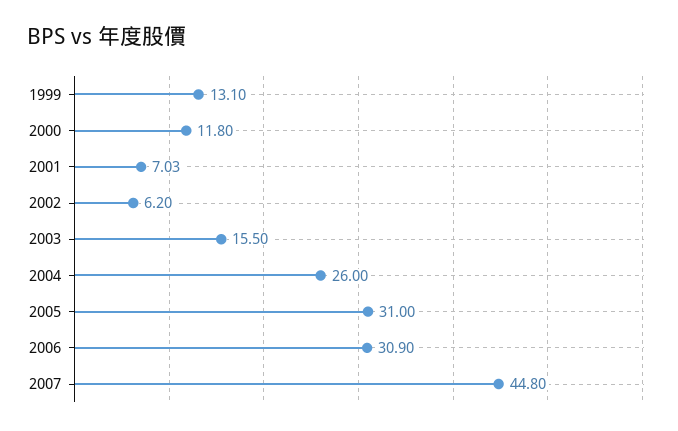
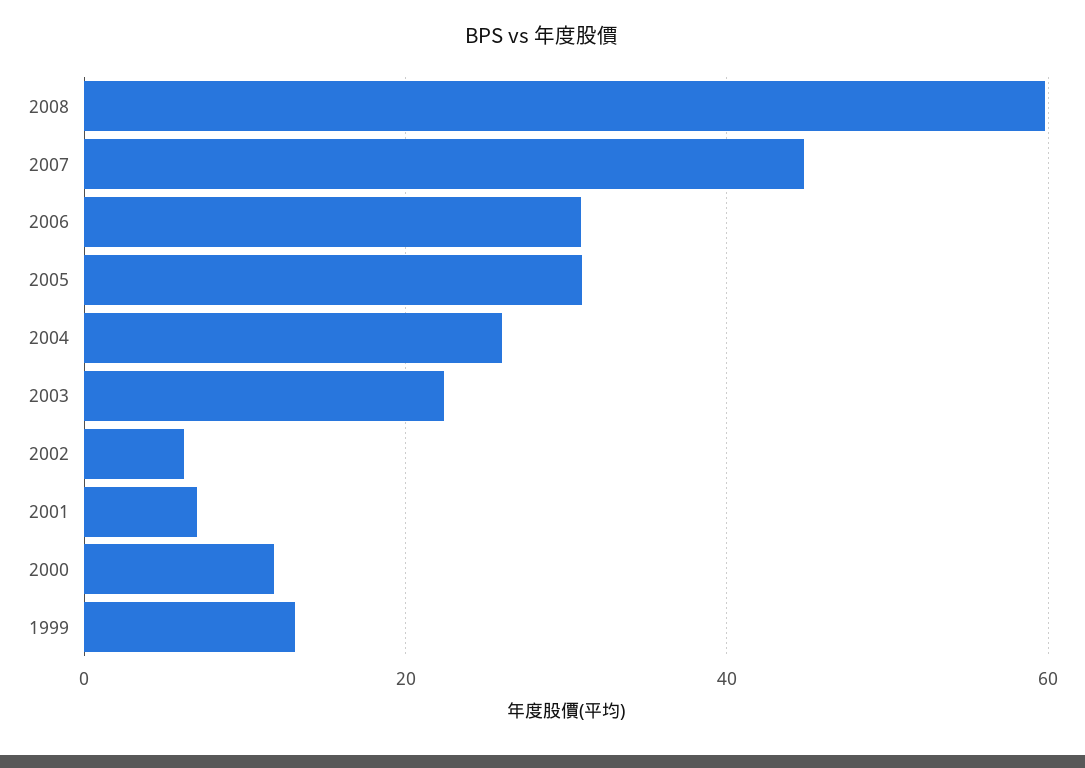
2003: 15.5 -> 22
2008: none -> 60

